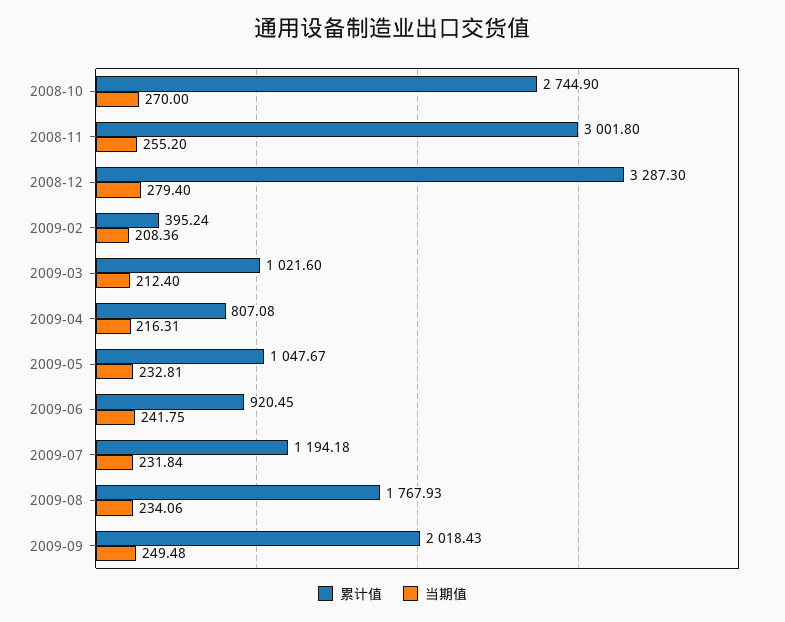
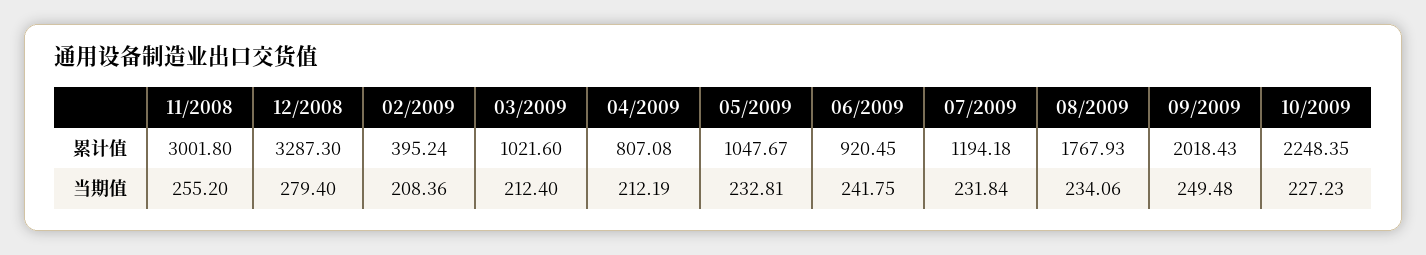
累计值, 2008-10: 2744.9 -> none
当期值, 2008-10: 270 -> none
当期值, 2009-04: 216.31 -> 212.19
累计值, 10/2009: none -> 2248.35
当期值, 10/2009: none -> 227.23

